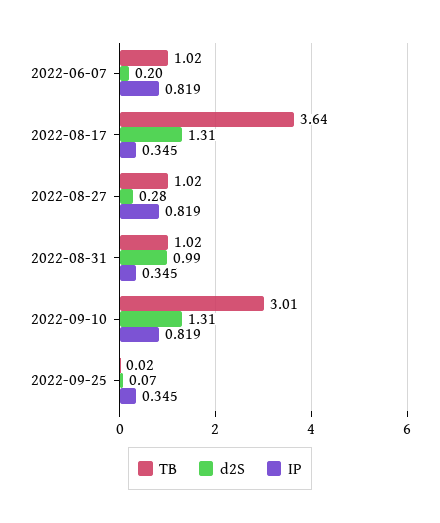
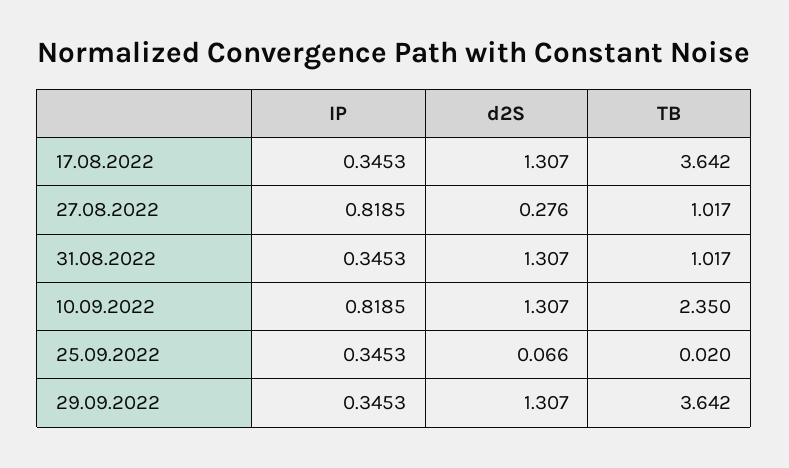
TB, 2022-06-07: 1.02 -> none
d2S, 2022-06-07: 0.2 -> none
IP, 2022-06-07: 0.819 -> none
d2S, 2022-08-31: 0.99 -> 1.307
TB, 2022-09-10: 3.01 -> 2.35
IP, 29.09.2022: none -> 0.3453
d2S, 29.09.2022: none -> 1.307
TB, 29.09.2022: none -> 3.642

